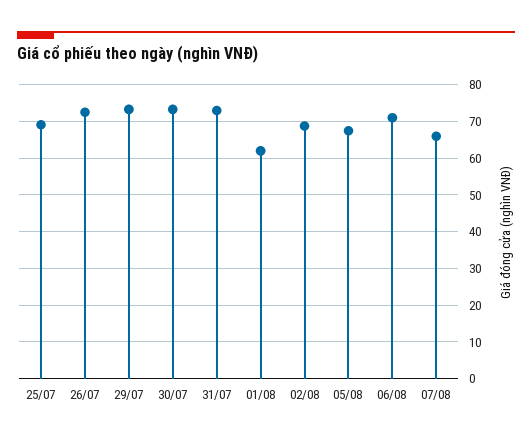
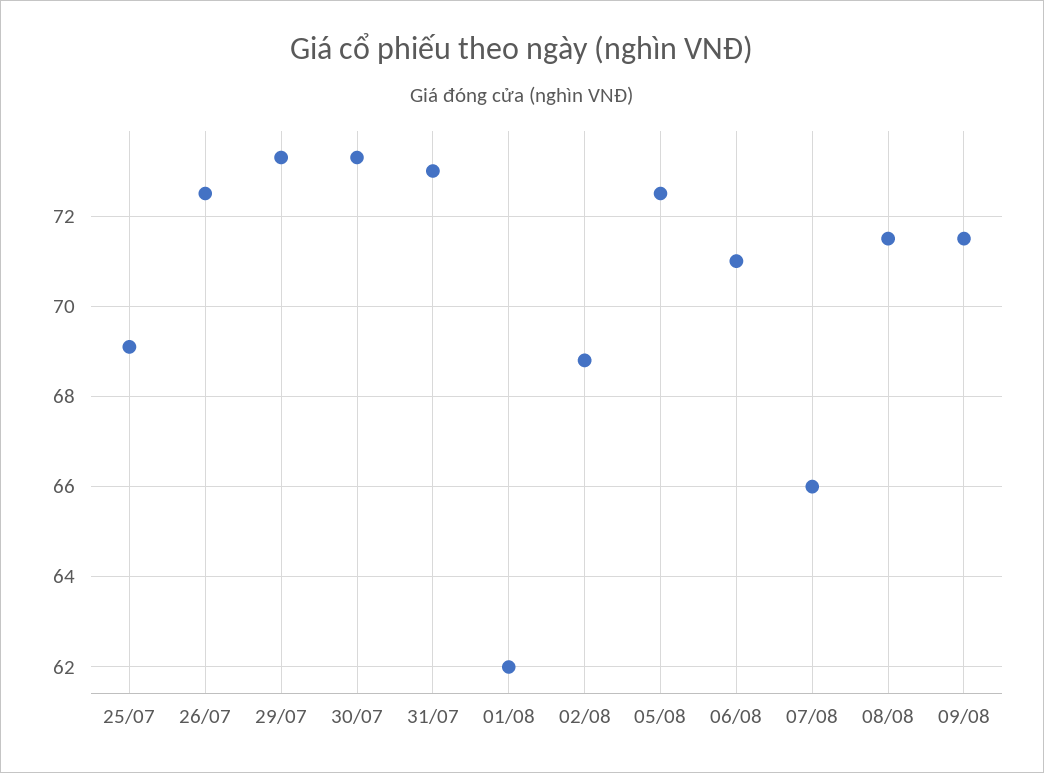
05/08: 68 -> 72.5
08/08: none -> 71.5
09/08: none -> 71.5

